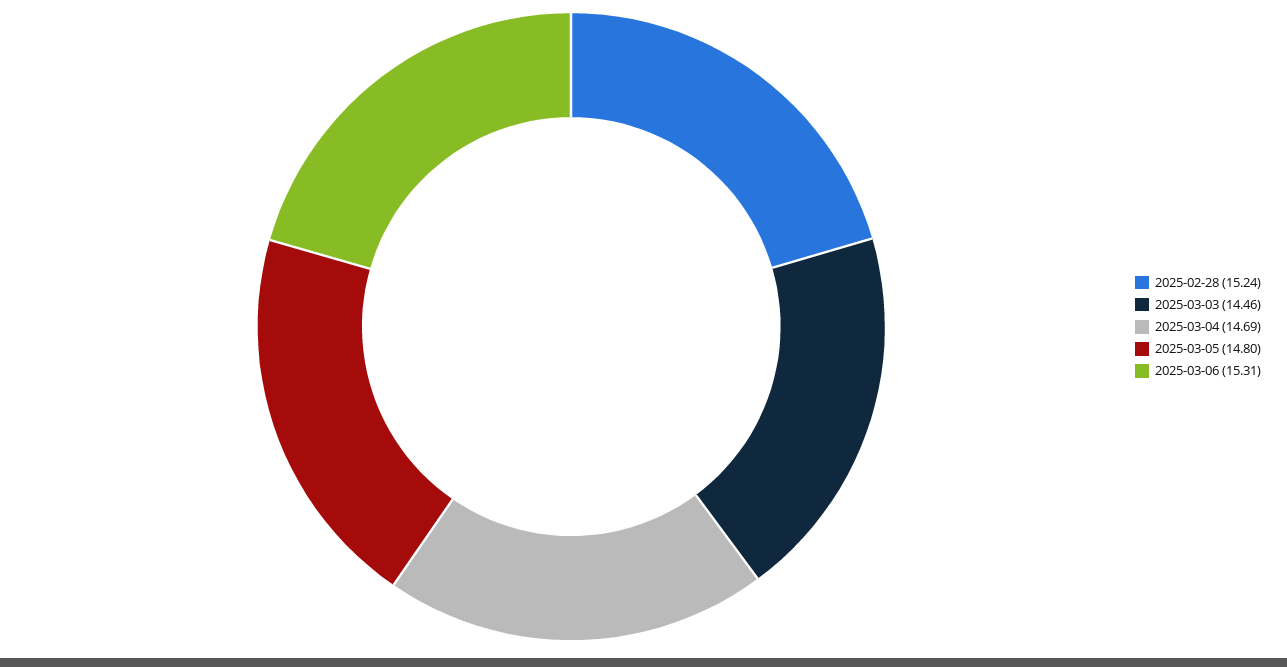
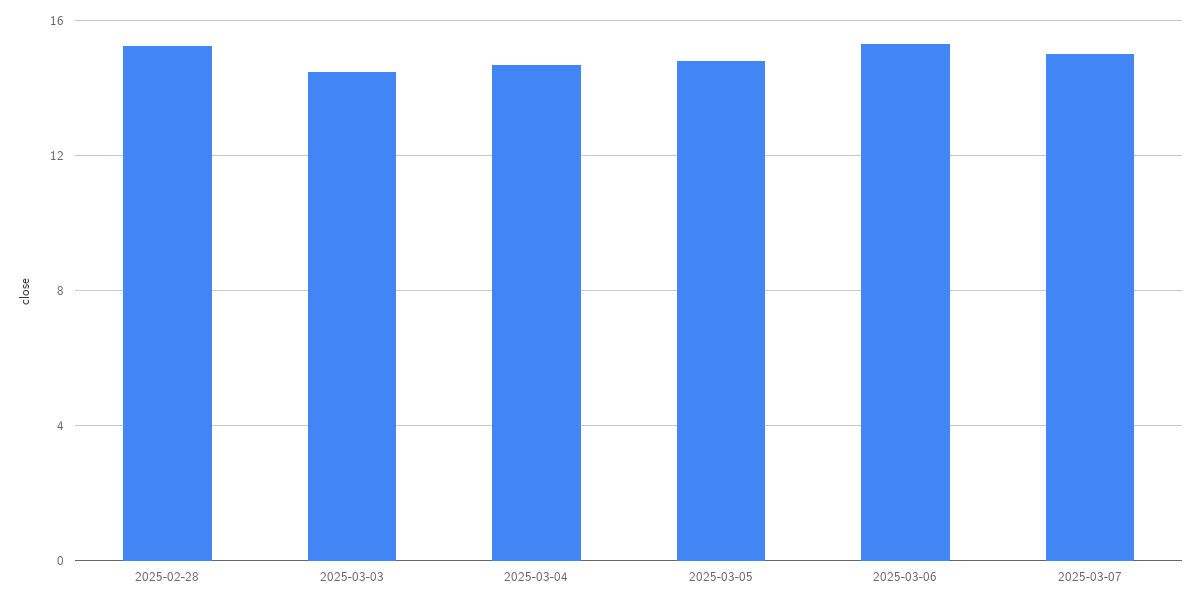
2025-03-07: none -> 15

